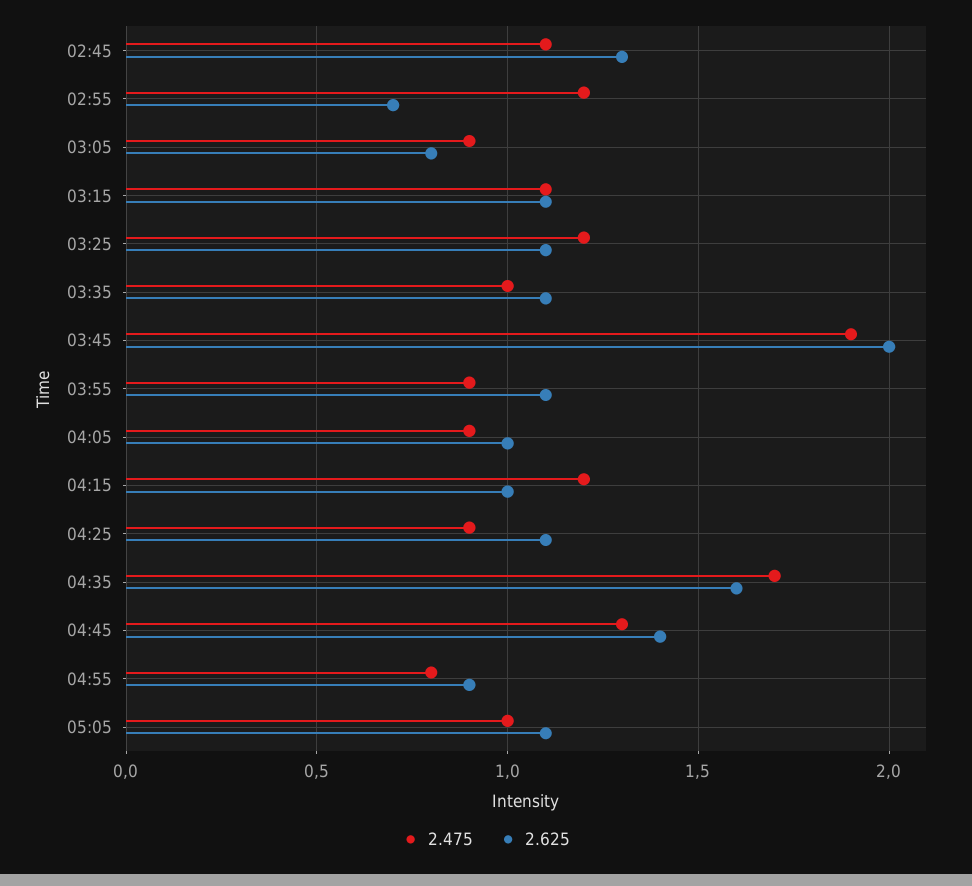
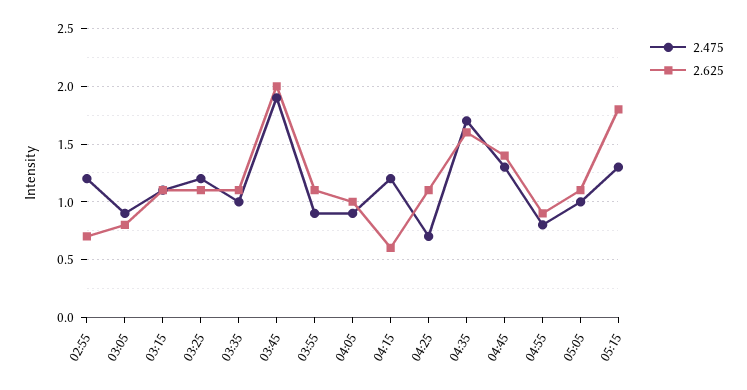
2.475, 02:45: 1.1 -> none
2.625, 02:45: 1.3 -> none
2.625, 04:15: 1 -> 0.6
2.475, 04:25: 0.9 -> 0.7
2.475, 05:15: none -> 1.3
2.625, 05:15: none -> 1.8

